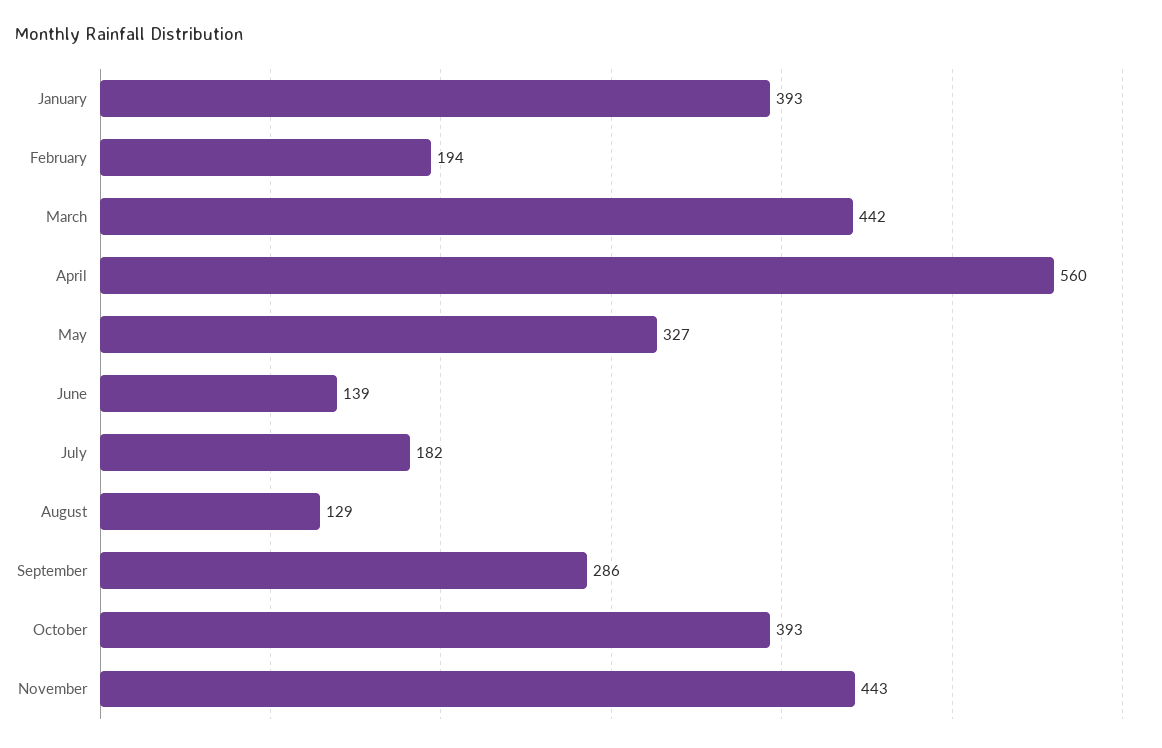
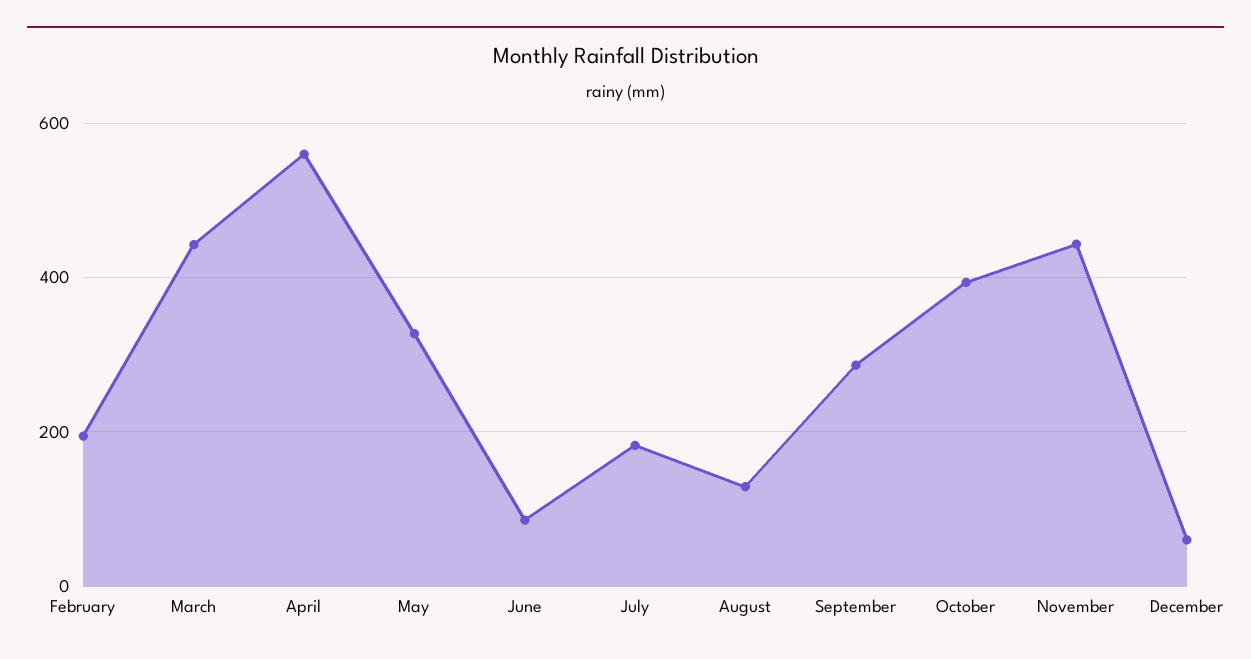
January: 393 -> none
June: 139 -> 80
December: none -> 60

